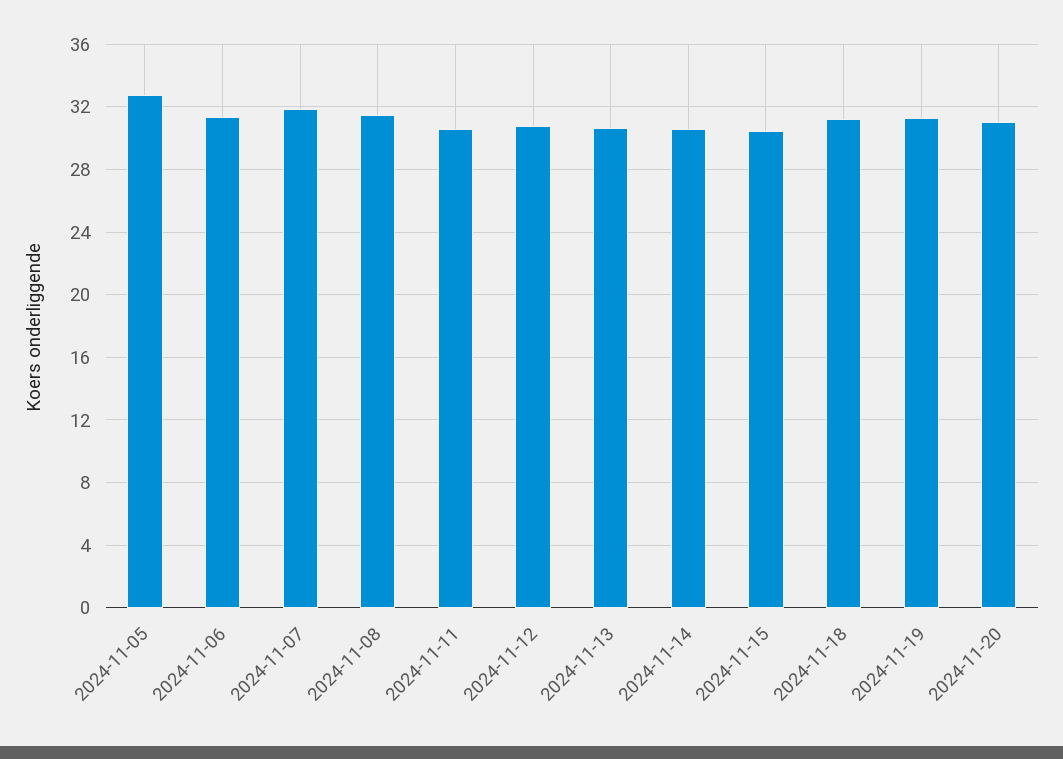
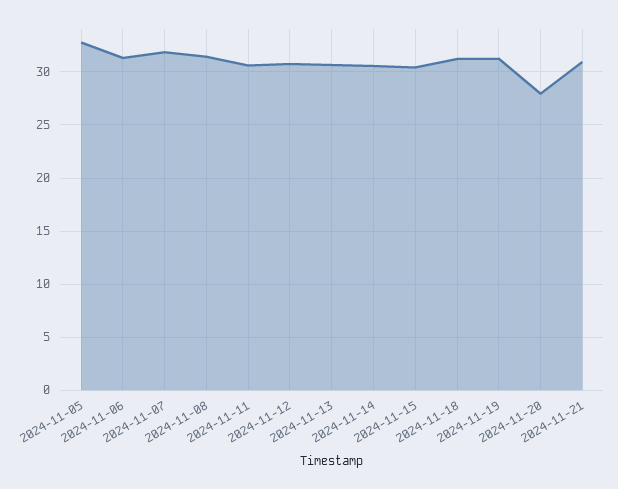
2024-11-20: 31 -> 28
2024-11-21: none -> 31

